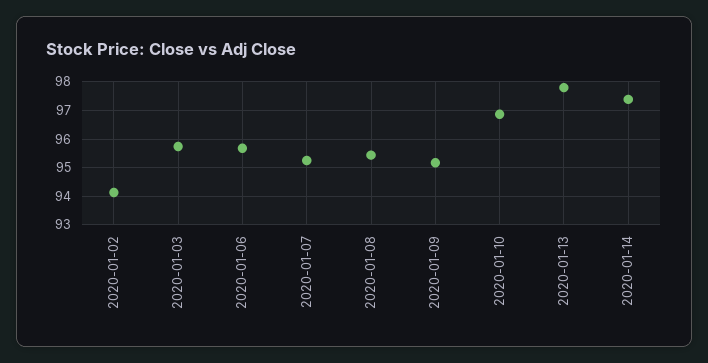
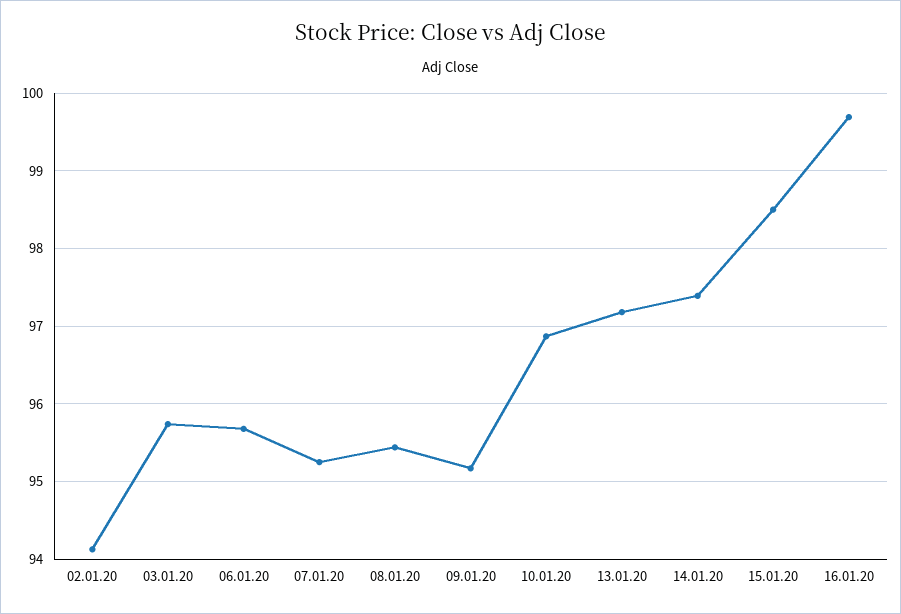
2020-01-13: 97.75 -> 97.2
15.01.20: none -> 98.5
16.01.20: none -> 99.7

